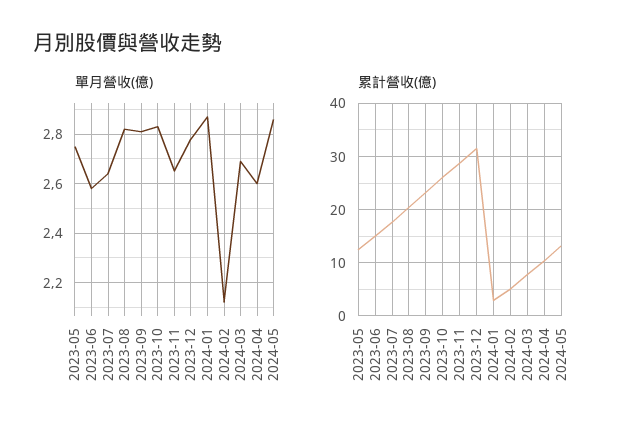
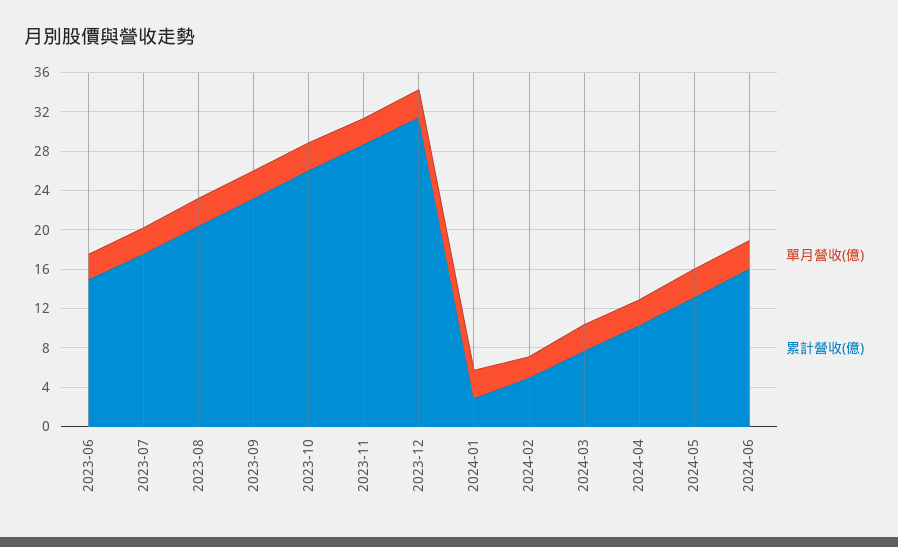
單月營收(億), 2023-05: 2.75 -> none
累計營收(億), 2023-05: 12 -> none
單月營收(億), 2024-06: none -> 3
累計營收(億), 2024-06: none -> 16

